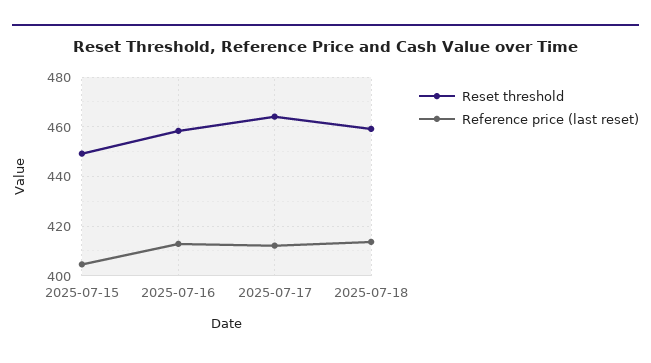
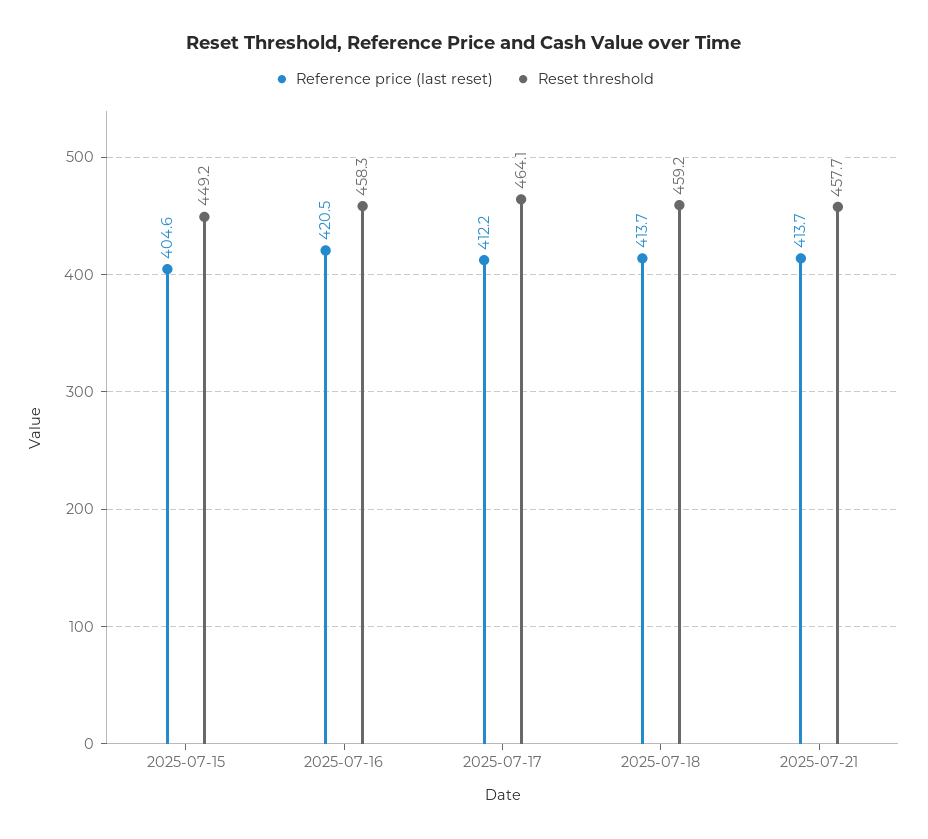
Reference price (last reset), 2025-07-16: 412.5 -> 420.5
Reference price (last reset), 2025-07-21: none -> 413.7
Reset threshold, 2025-07-21: none -> 457.7

